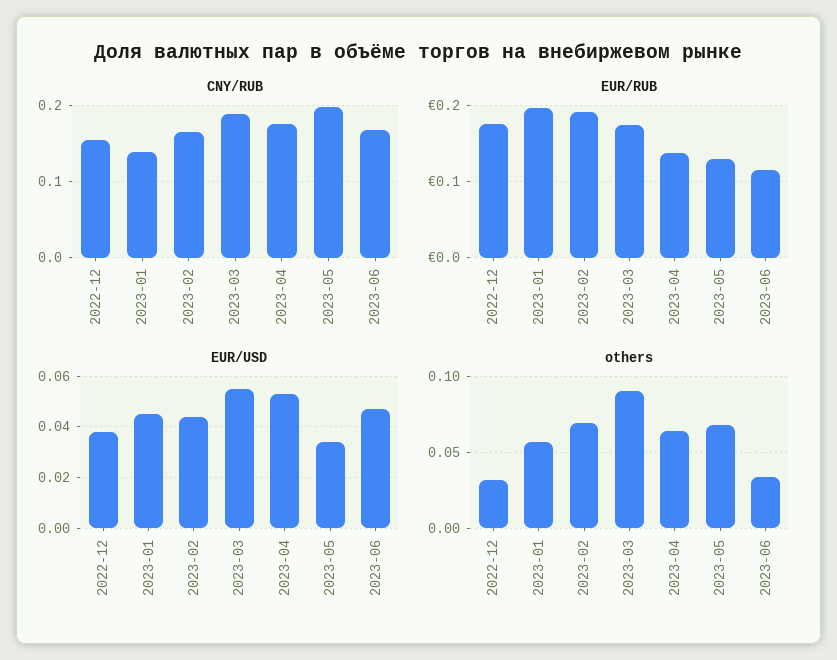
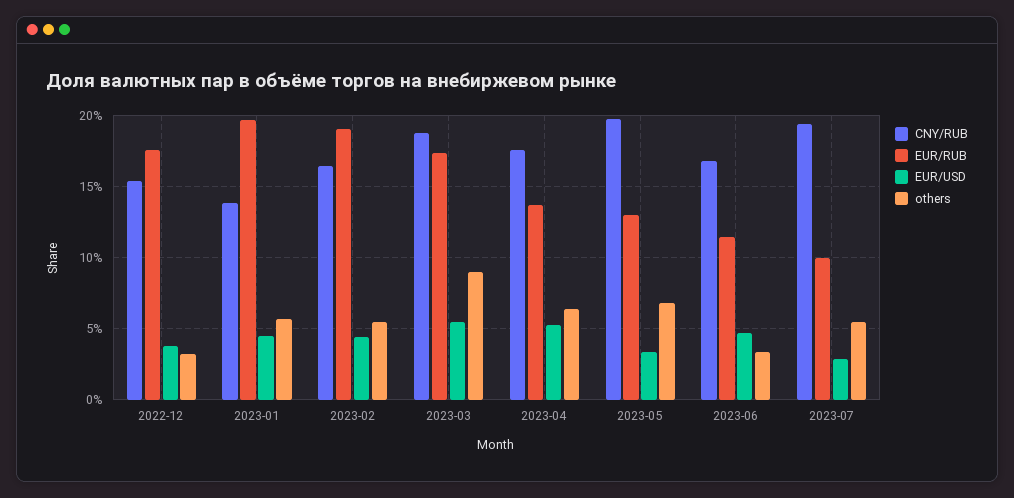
others, 2023-02: 0.07 -> 0.055
CNY/RUB, 2023-07: none -> 0.195
EUR/RUB, 2023-07: none -> 0.1
EUR/USD, 2023-07: none -> 0.03
others, 2023-07: none -> 0.055

